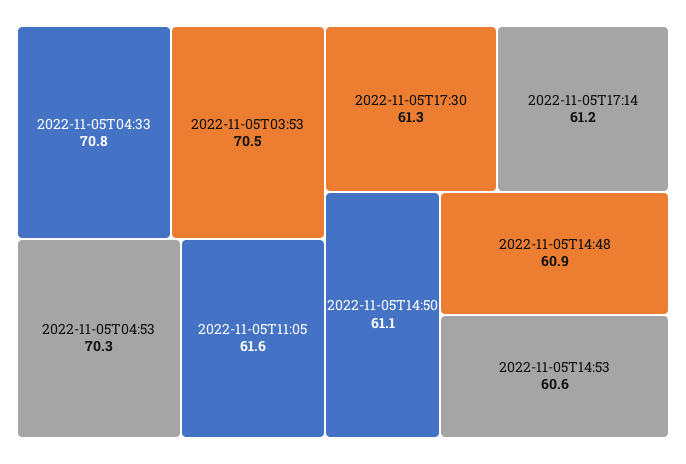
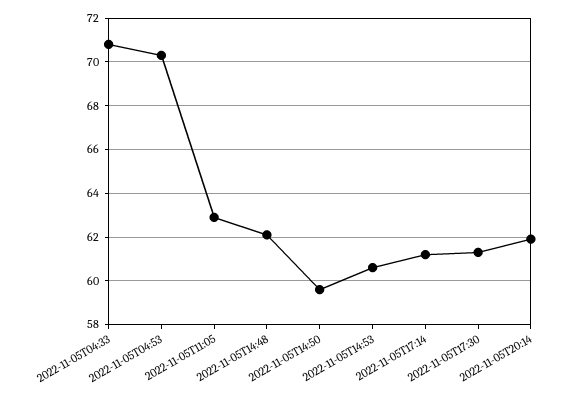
2022-11-05T03:53: 70.5 -> none
2022-11-05T11:05: 61.6 -> 63
2022-11-05T14:50: 61.1 -> 59.5
2022-11-05T14:48: 60.9 -> 62
2022-11-05T20:14: none -> 62

